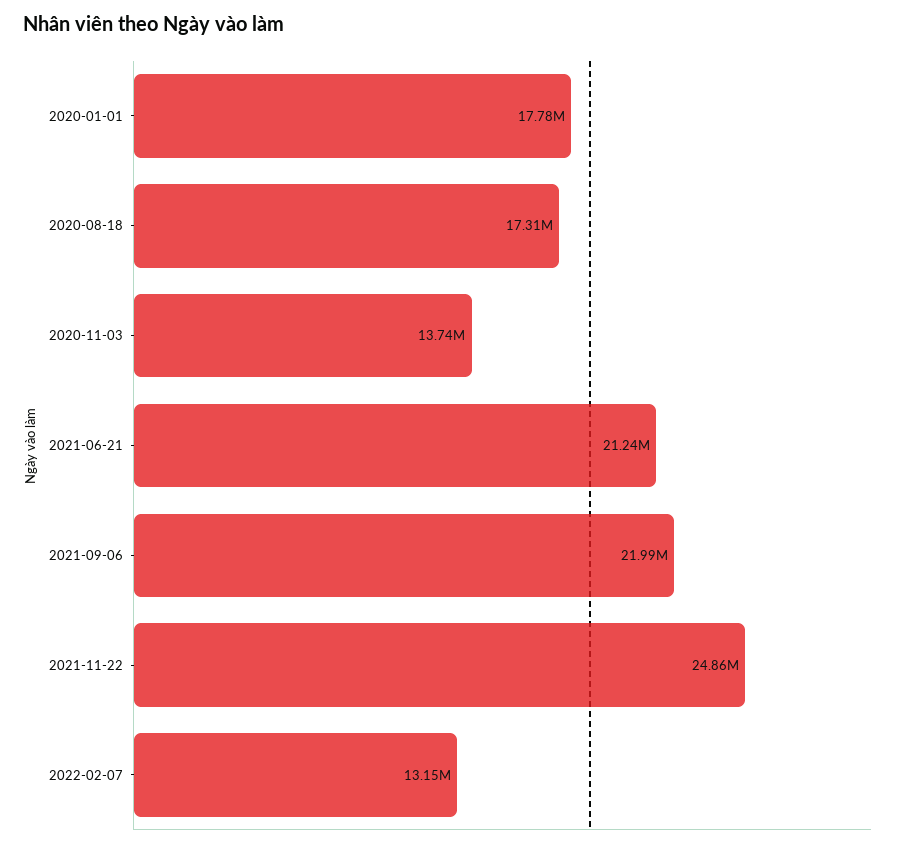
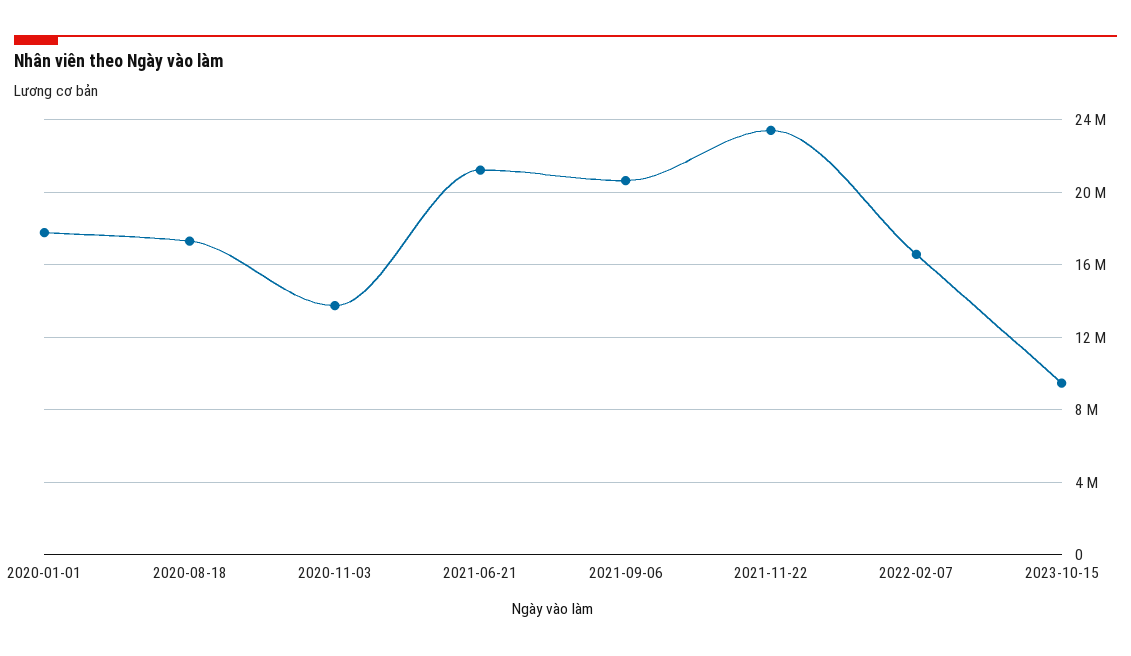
2021-09-06: 21990000 -> 20500000
2021-11-22: 24860000 -> 23500000
2022-02-07: 13150000 -> 16500000
2023-10-15: none -> 9500000

